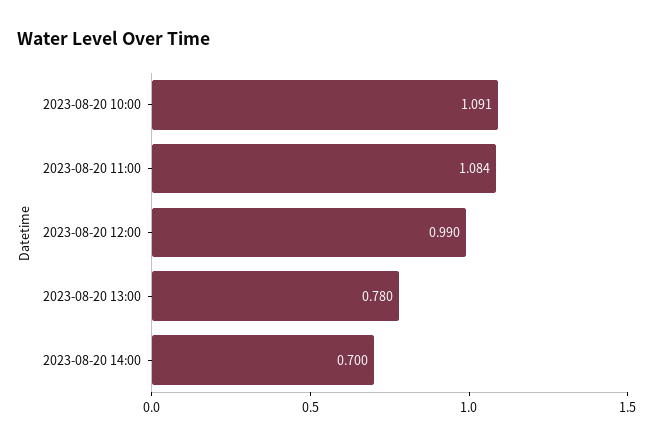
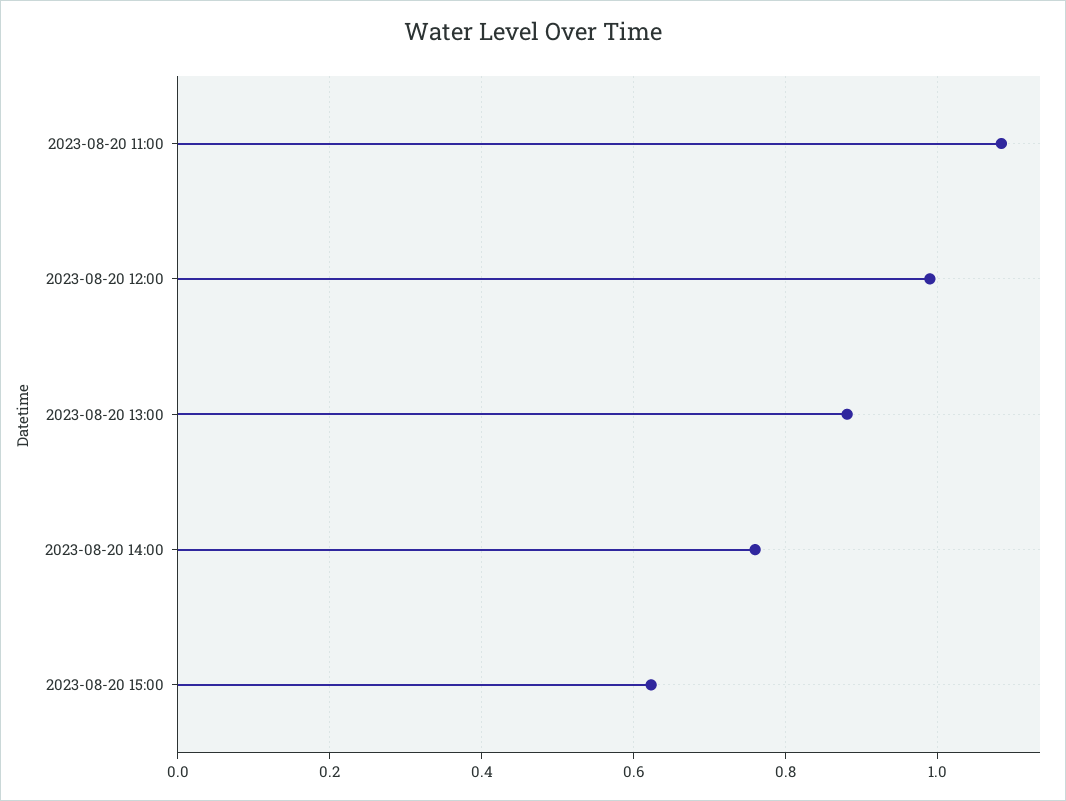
2023-08-20 10:00: 1.091 -> none
2023-08-20 13:00: 0.78 -> 0.88
2023-08-20 14:00: 0.7 -> 0.76
2023-08-20 15:00: none -> 0.62

